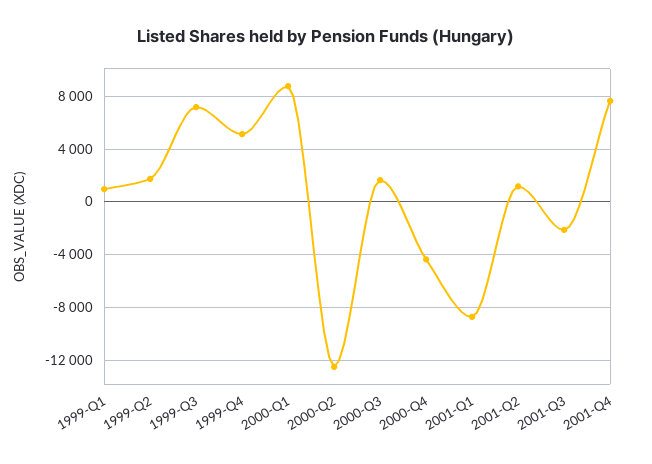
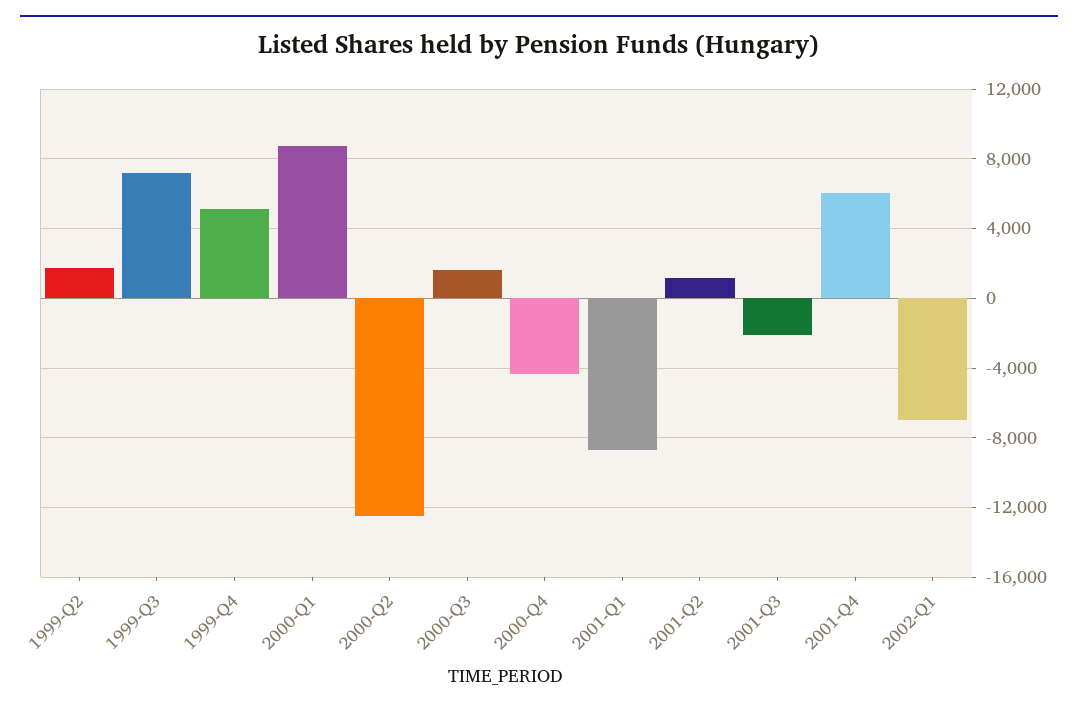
1999-Q1: 1000 -> none
2001-Q4: 7500 -> 6000
2002-Q1: none -> -7000

